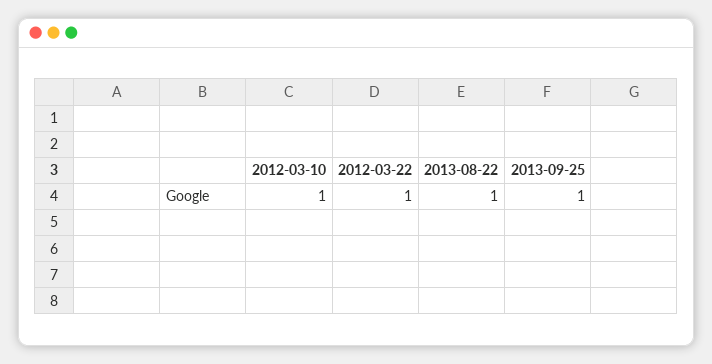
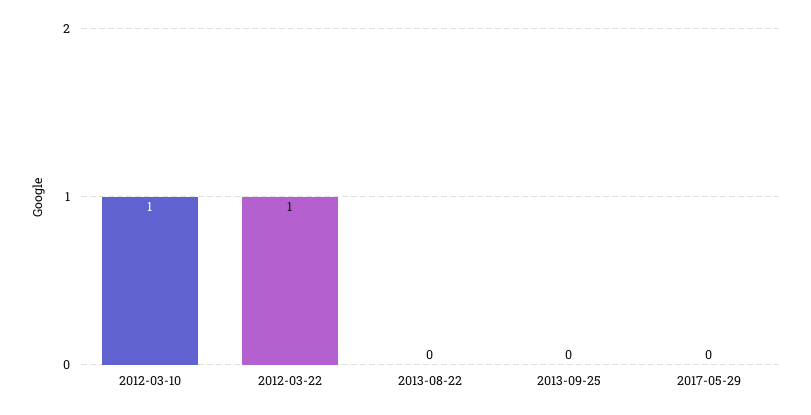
2013-08-22: 1 -> 0
2013-09-25: 1 -> 0
2017-05-29: none -> 0

